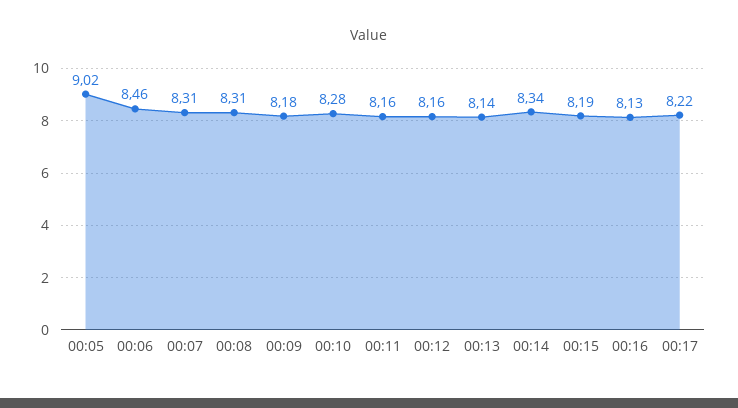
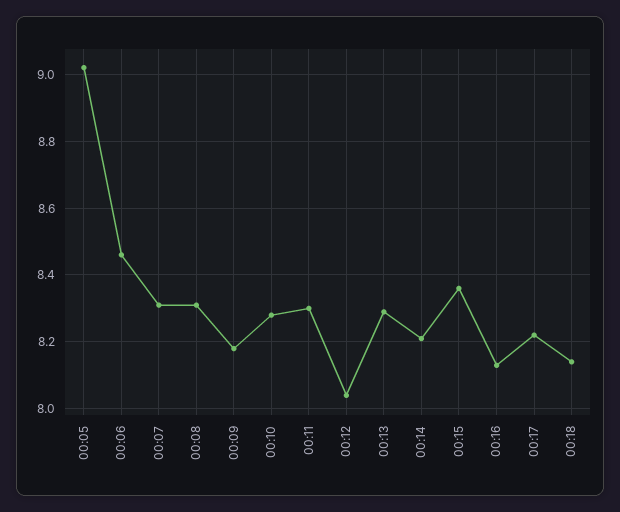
00:11: 8.16 -> 8.3
00:12: 8.16 -> 8.05
00:13: 8.14 -> 8.3
00:14: 8.34 -> 8.2
00:15: 8.19 -> 8.35
00:18: none -> 8.15

